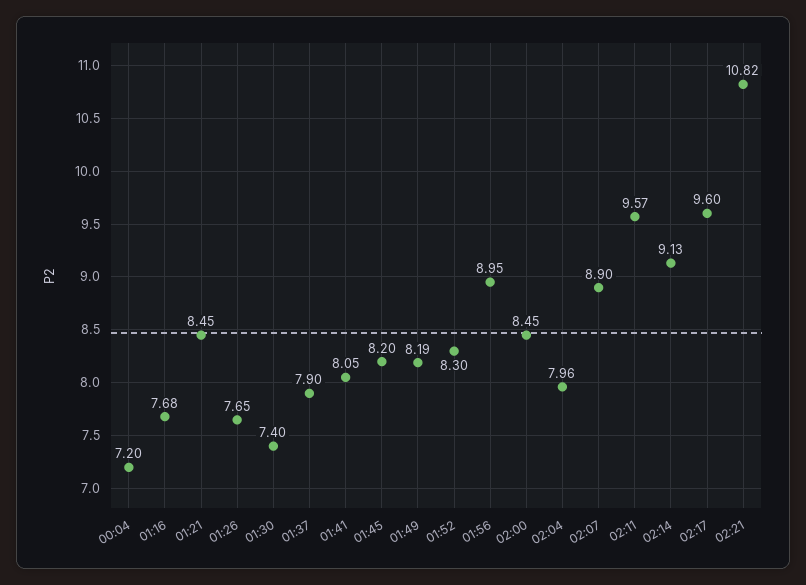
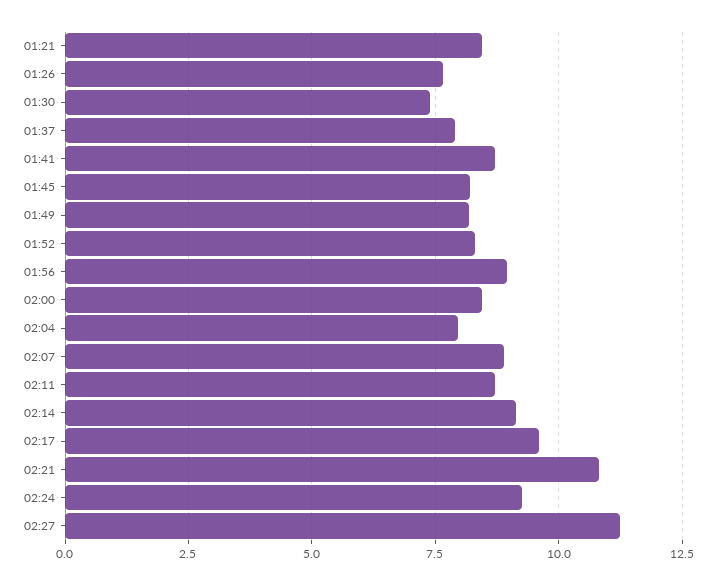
00:04: 7.2 -> none
01:16: 7.68 -> none
01:41: 8.05 -> 8.75
02:11: 9.57 -> 8.75
02:24: none -> 9.25
02:27: none -> 11.25

